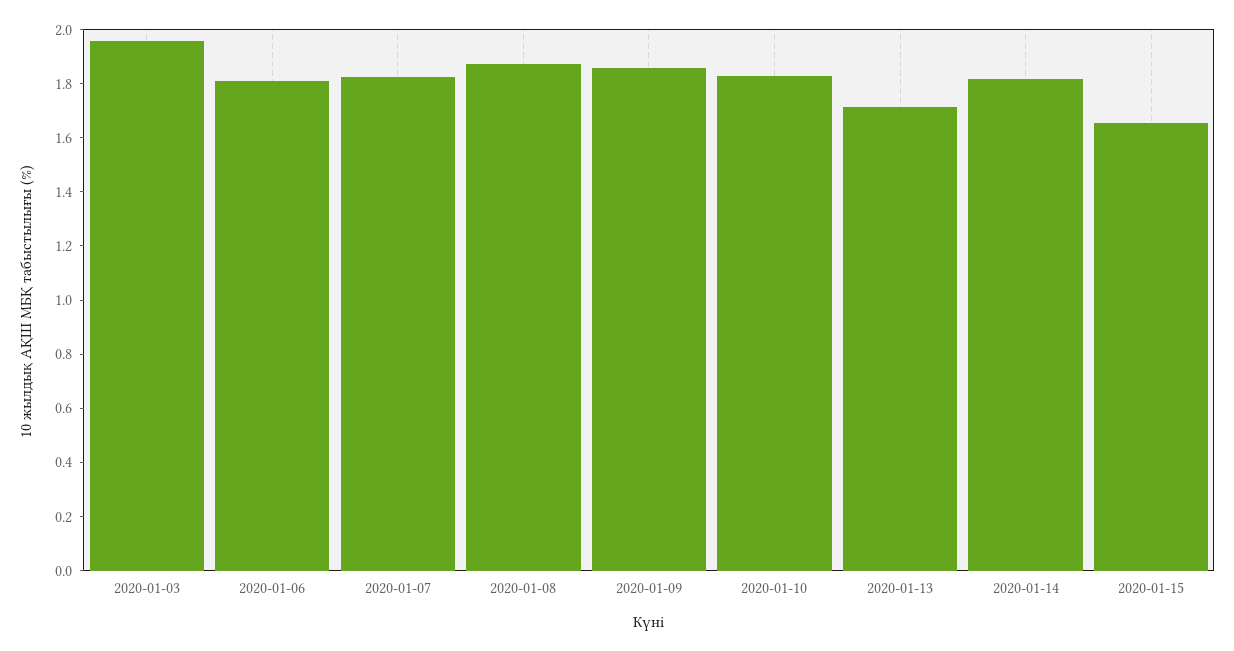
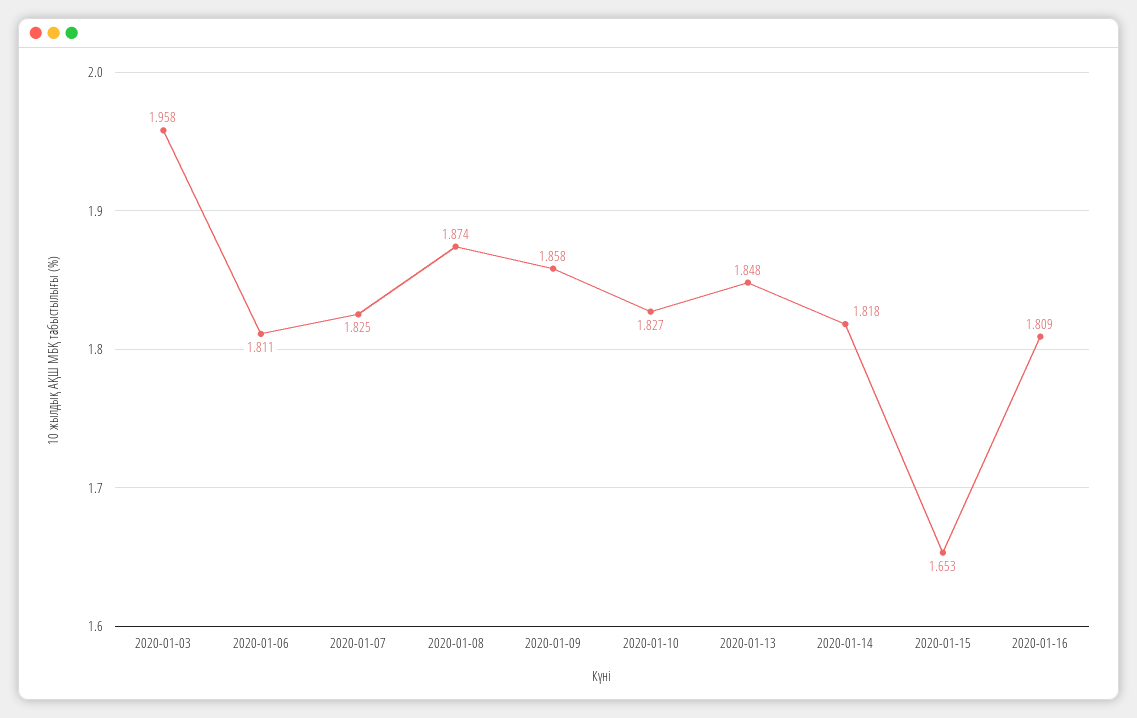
2020-01-13: 1.7 -> 1.848
2020-01-16: none -> 1.809

